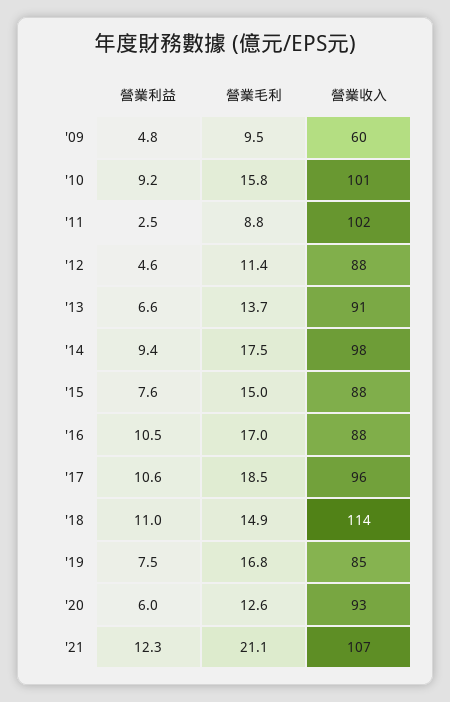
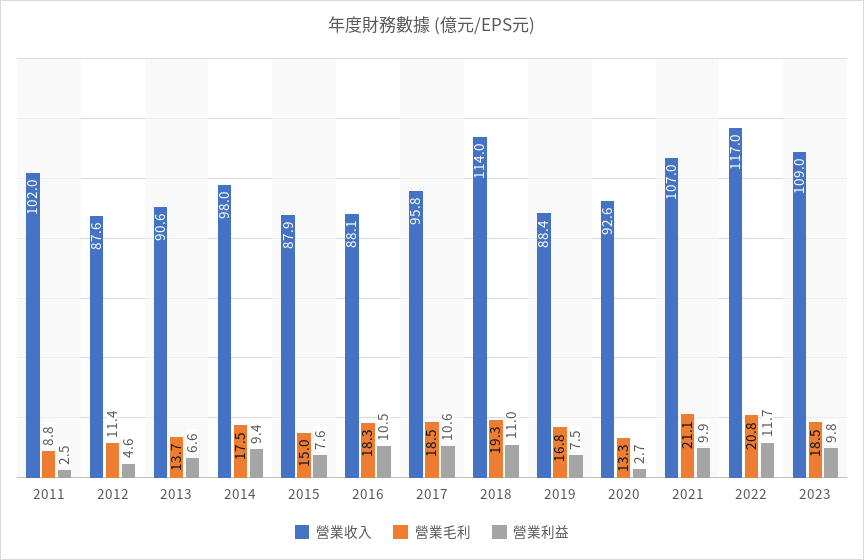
營業利益, '09: 4.8 -> none
營業毛利, '09: 9.5 -> none
營業收入, '09: 60 -> none
營業利益, '10: 9.2 -> none
營業毛利, '10: 15.8 -> none
營業收入, '10: 101 -> none
營業毛利, '16: 17 -> 18.3
營業毛利, '18: 14.9 -> 19.3
營業收入, '19: 85 -> 88.4
營業利益, '20: 6 -> 2.7
營業毛利, '20: 12.6 -> 13.3
營業利益, '21: 12.3 -> 9.9
營業收入, 2022: none -> 117
營業毛利, 2022: none -> 20.8
營業利益, 2022: none -> 11.7
營業收入, 2023: none -> 109
營業毛利, 2023: none -> 18.5
營業利益, 2023: none -> 9.8

